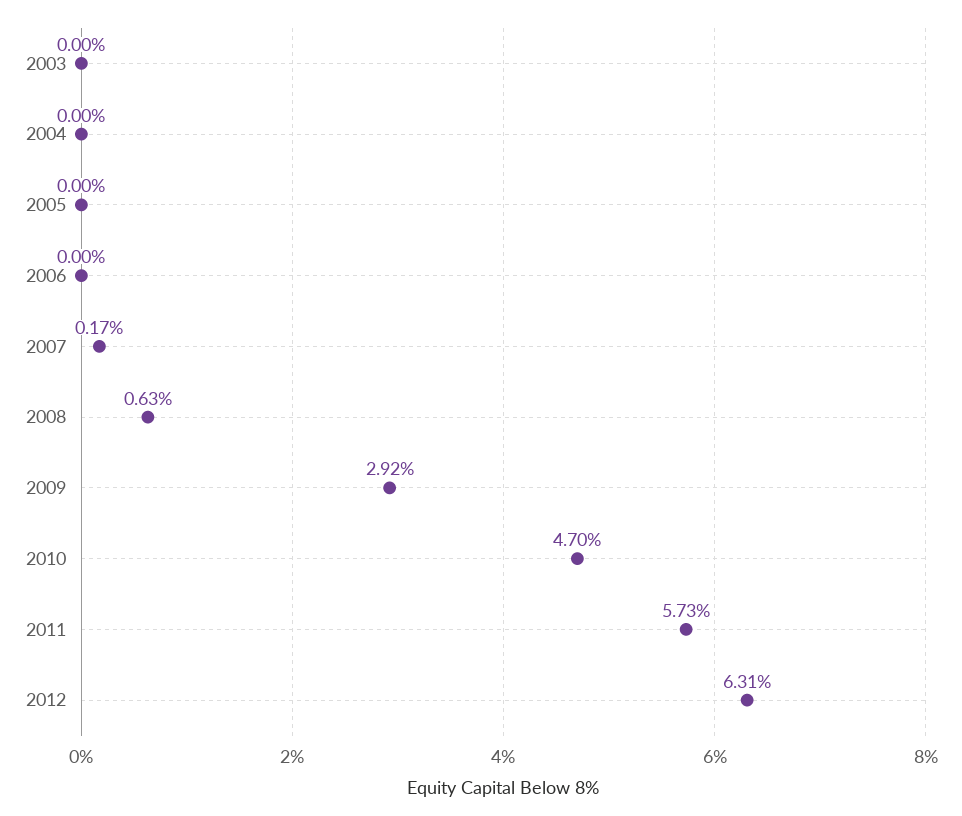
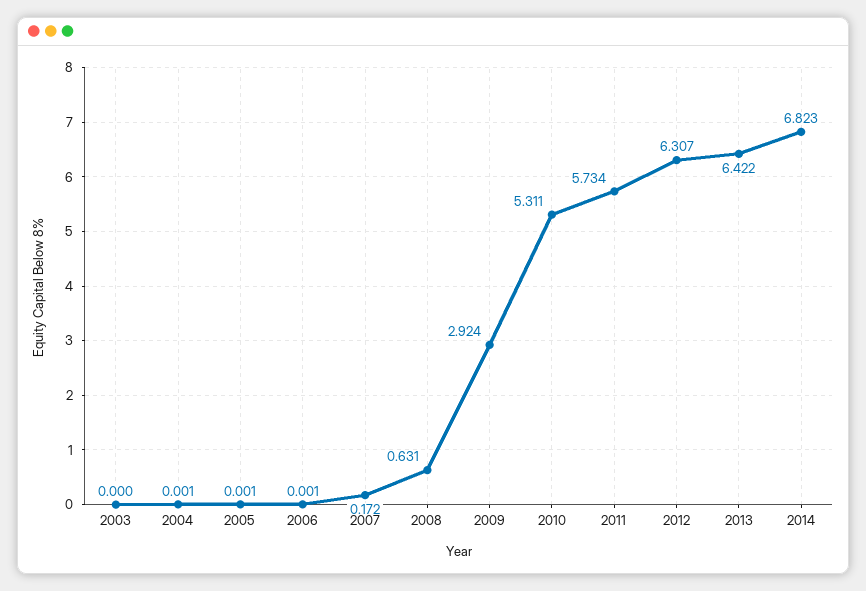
2010: 4.7 -> 5.311
2013: none -> 6.422
2014: none -> 6.823

